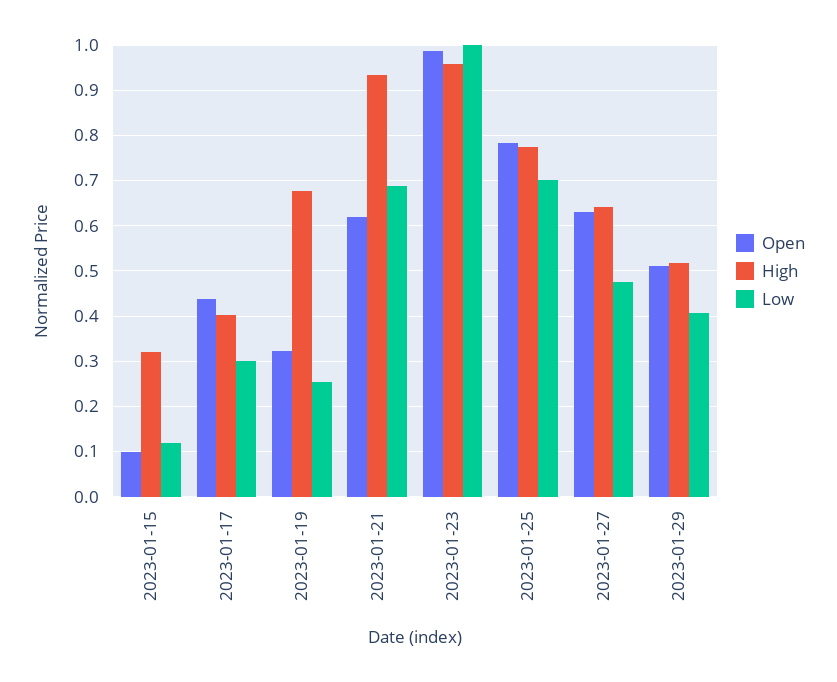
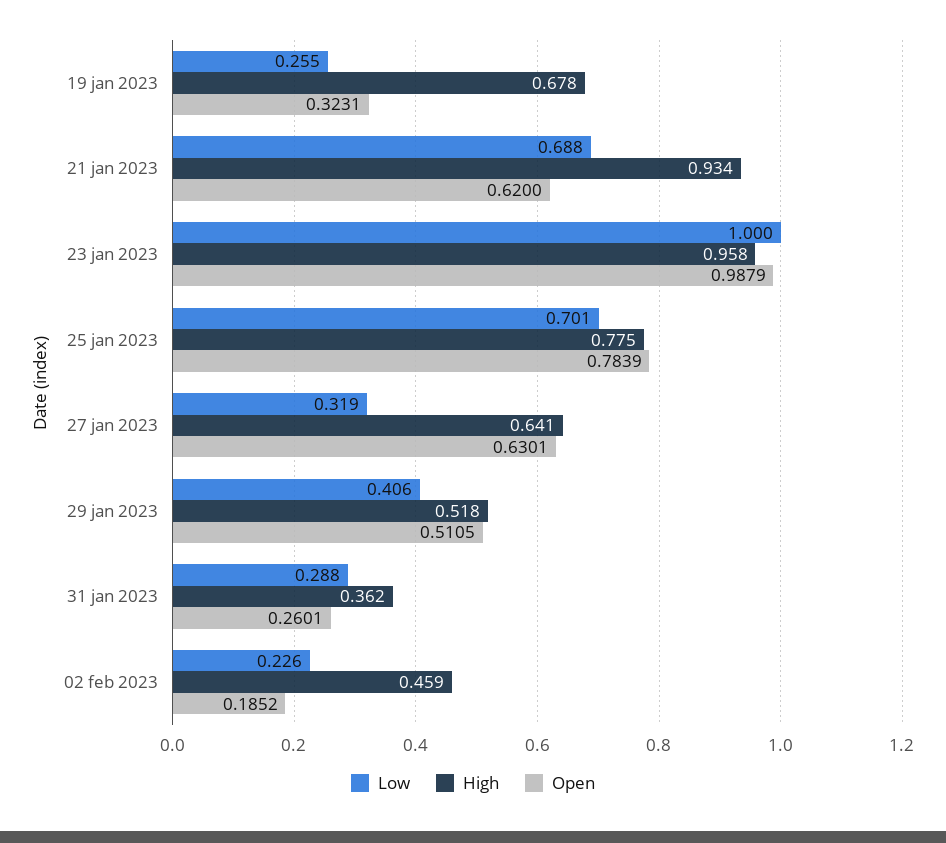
Open, 2023-01-15: 0.1 -> none
High, 2023-01-15: 0.32 -> none
Low, 2023-01-15: 0.12 -> none
Open, 2023-01-17: 0.44 -> none
High, 2023-01-17: 0.4 -> none
Low, 2023-01-17: 0.3 -> none
Low, 2023-01-27: 0.48 -> 0.319
Low, 31 jan 2023: none -> 0.288
High, 31 jan 2023: none -> 0.362
Open, 31 jan 2023: none -> 0.2601
Low, 02 feb 2023: none -> 0.226
High, 02 feb 2023: none -> 0.459
Open, 02 feb 2023: none -> 0.1852

